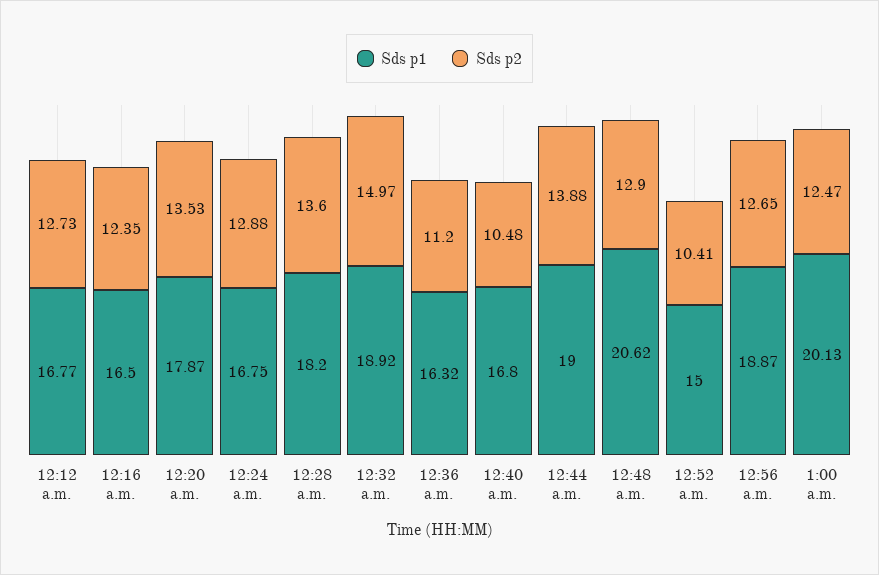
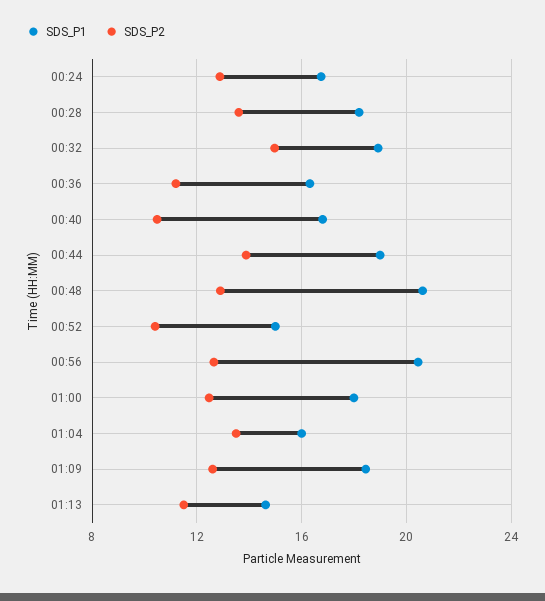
Sds p1, 12:12 a.m.: 16.77 -> none
Sds p2, 12:12 a.m.: 12.73 -> none
Sds p1, 12:16 a.m.: 16.5 -> none
Sds p2, 12:16 a.m.: 12.35 -> none
Sds p1, 12:20 a.m.: 17.87 -> none
Sds p2, 12:20 a.m.: 13.53 -> none
Sds p1, 12:56 a.m.: 18.87 -> 20.5
Sds p1, 1:00 a.m.: 20.13 -> 18
Sds p1, 01:04: none -> 16
Sds p2, 01:04: none -> 13.5
Sds p1, 01:09: none -> 18.5
Sds p2, 01:09: none -> 12.5
Sds p1, 01:13: none -> 14.5
Sds p2, 01:13: none -> 11.5

